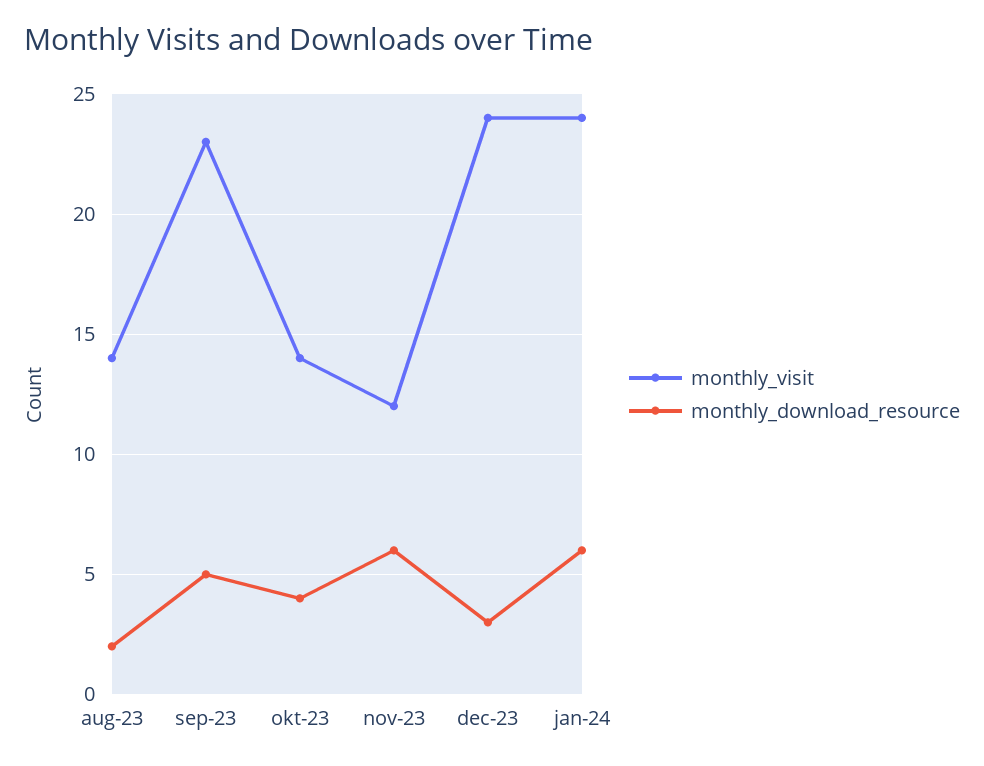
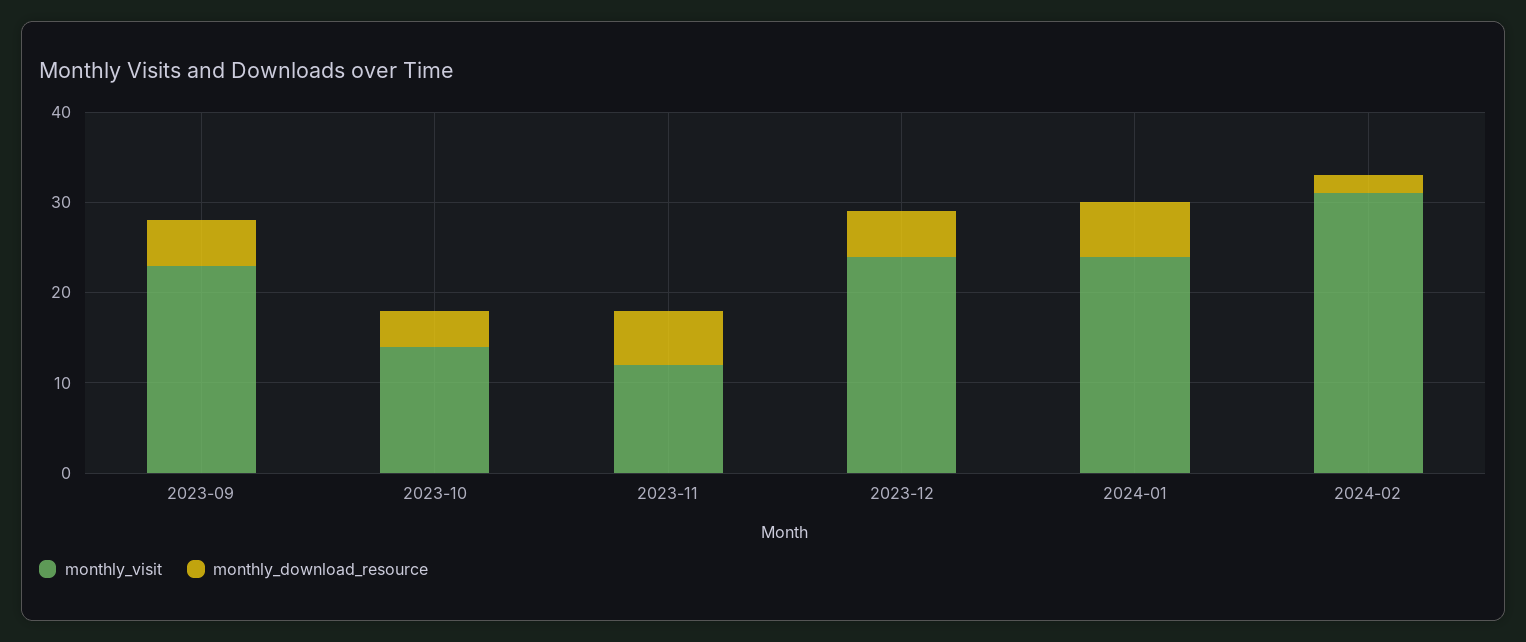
monthly_visit, aug-23: 14 -> none
monthly_download_resource, aug-23: 2 -> none
monthly_download_resource, dec-23: 3 -> 5
monthly_visit, 2024-02: none -> 31
monthly_download_resource, 2024-02: none -> 2

